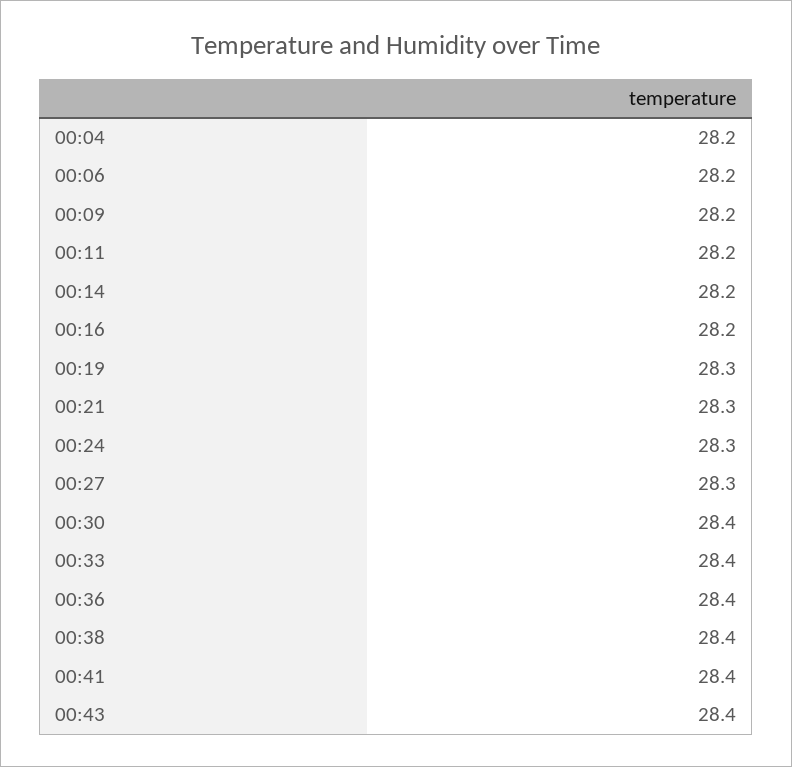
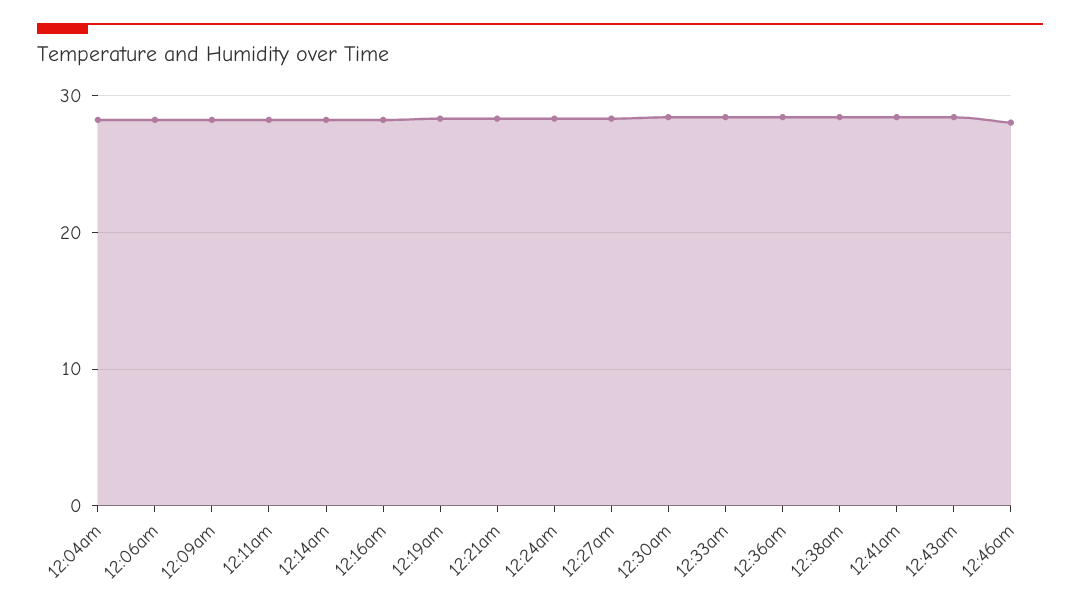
12:46am: none -> 28

